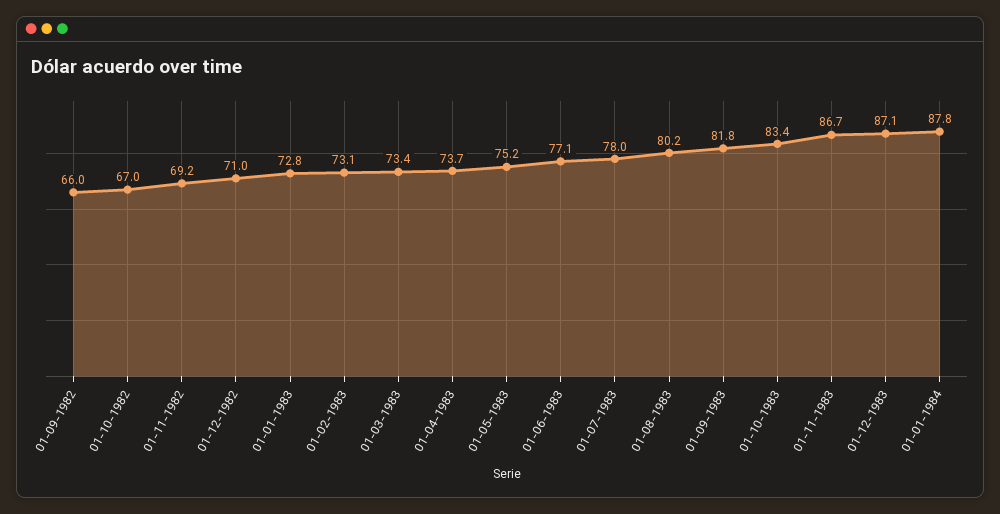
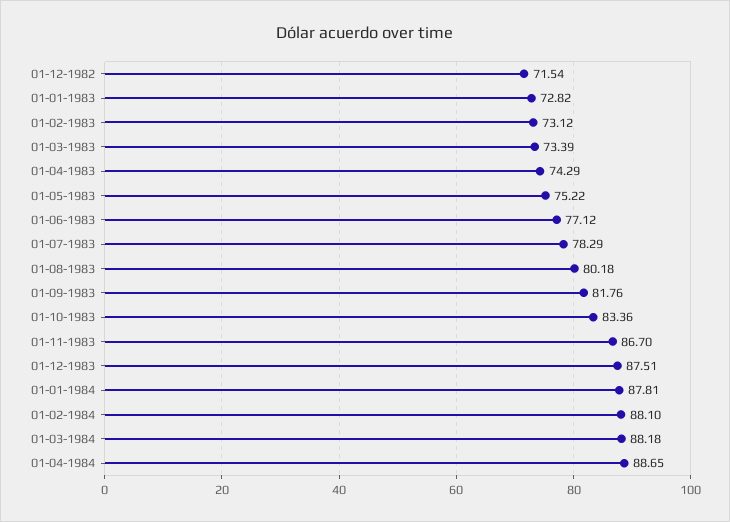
01-09-1982: 66 -> none
01-10-1982: 67 -> none
01-11-1982: 69.2 -> none
01-12-1982: 71 -> 71.54
01-04-1983: 73.7 -> 74.29
01-07-1983: 78 -> 78.29
01-12-1983: 87.1 -> 87.51
01-02-1984: none -> 88.1
01-03-1984: none -> 88.18
01-04-1984: none -> 88.65

